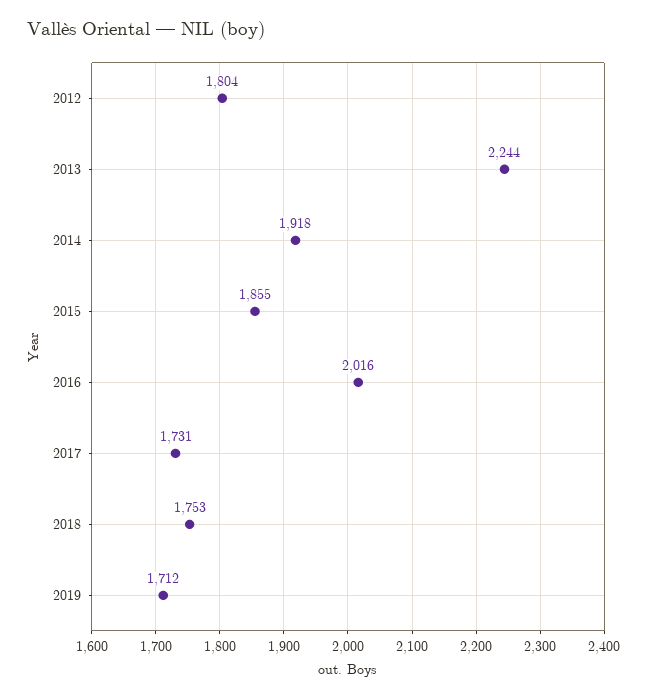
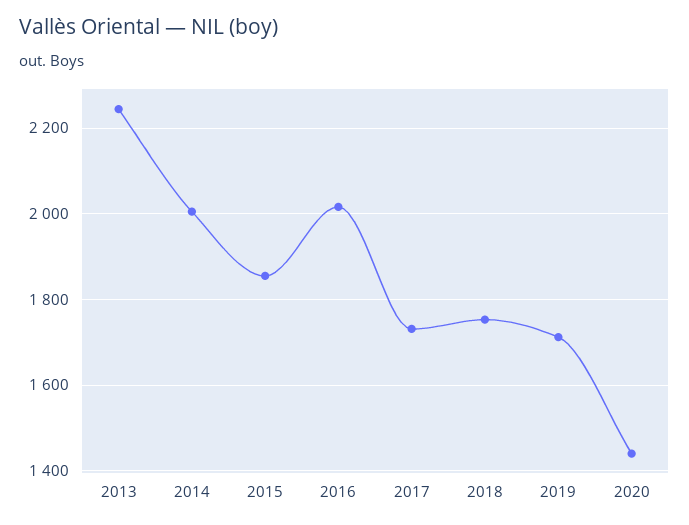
2012: 1804 -> none
2014: 1918 -> 2000
2020: none -> 1440

